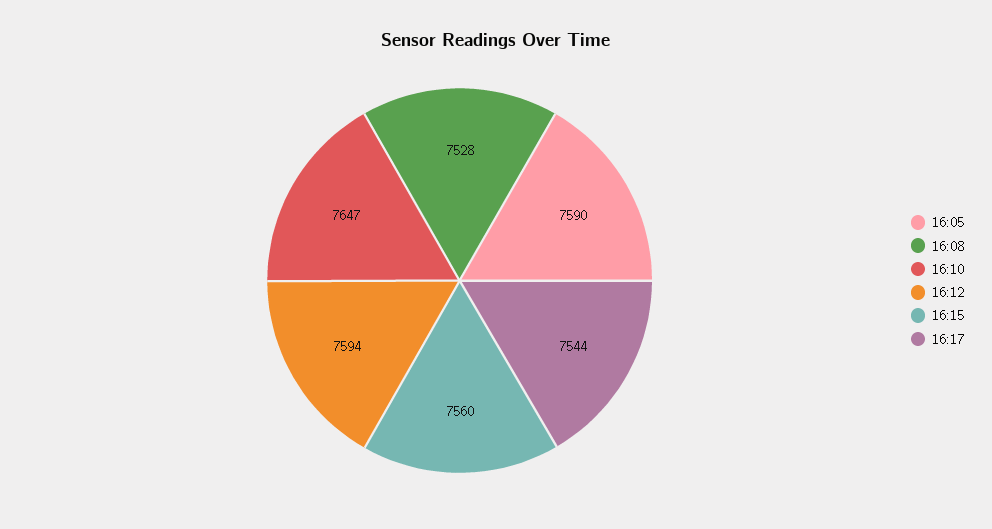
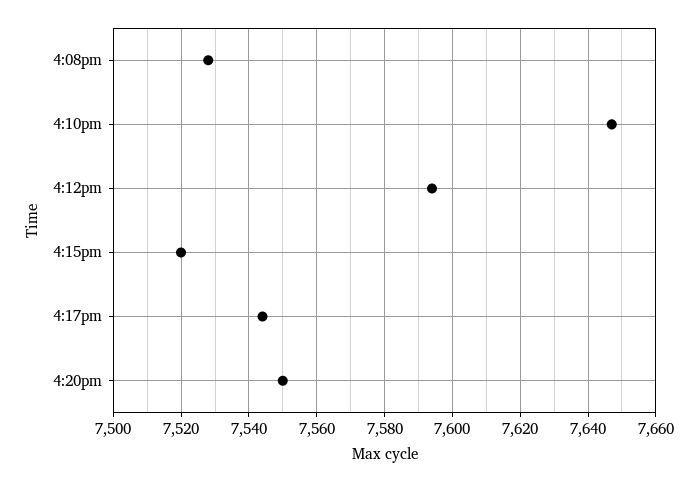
16:05: 7590 -> none
16:15: 7560 -> 7520
4:20pm: none -> 7550

